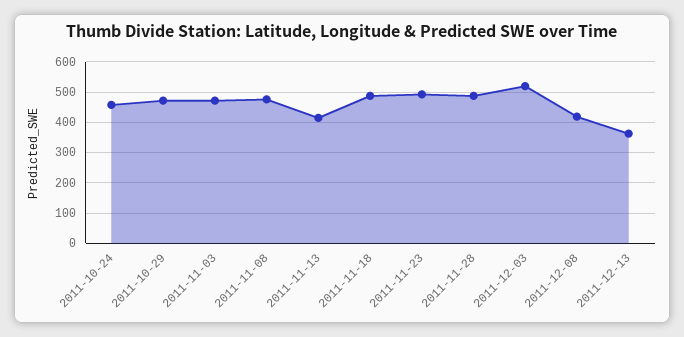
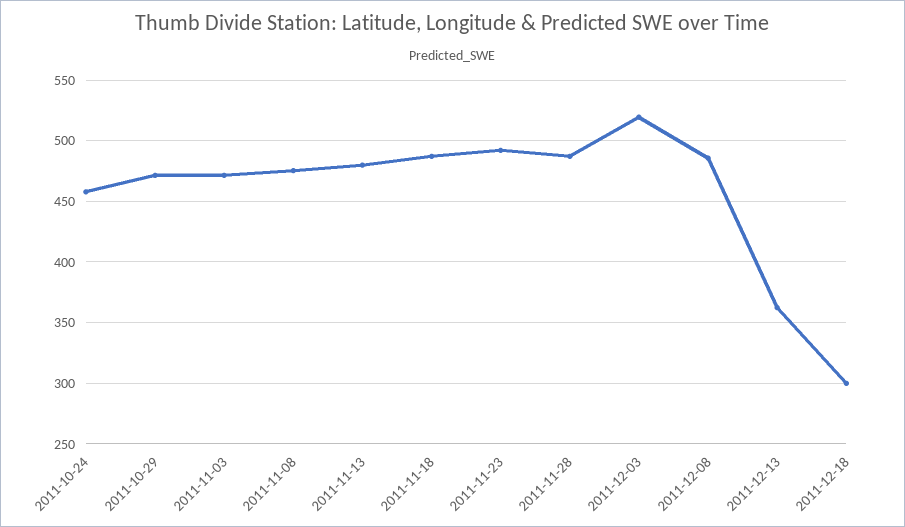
2011-11-13: 420 -> 480
2011-12-08: 420 -> 485
2011-12-18: none -> 300

